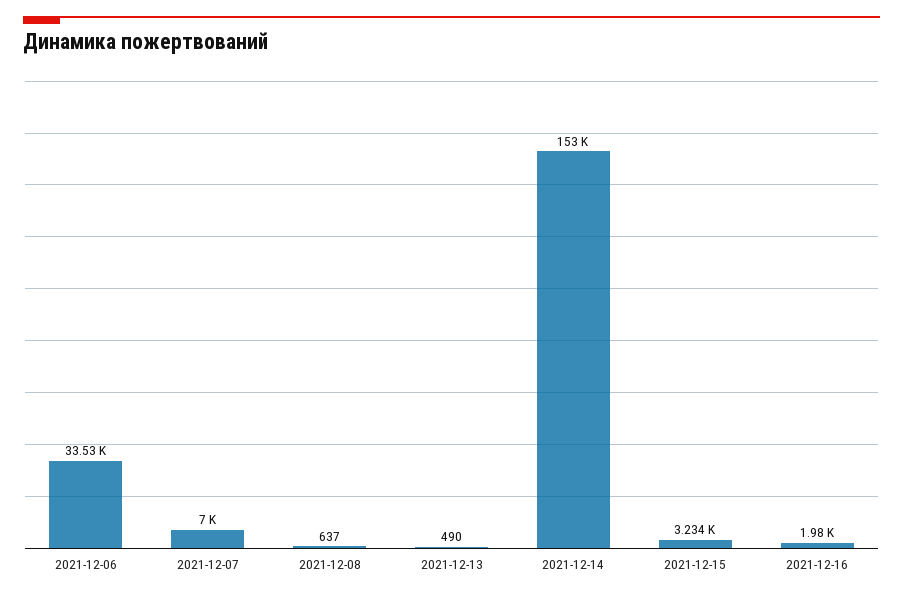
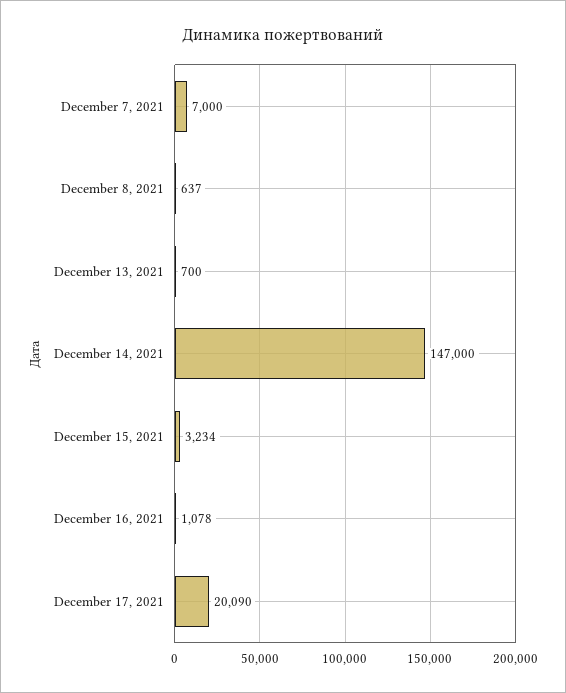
2021-12-06: 33530 -> none
2021-12-13: 490 -> 700
2021-12-14: 153000 -> 147000
2021-12-16: 1980 -> 1078
December 17, 2021: none -> 20090

